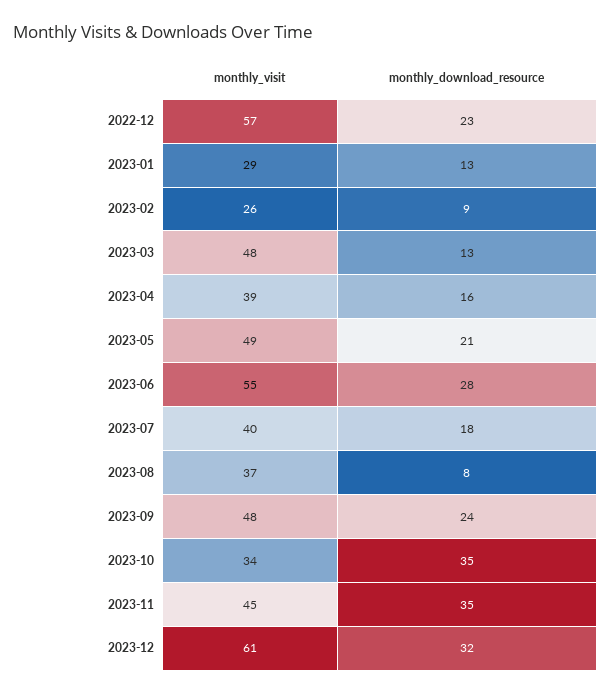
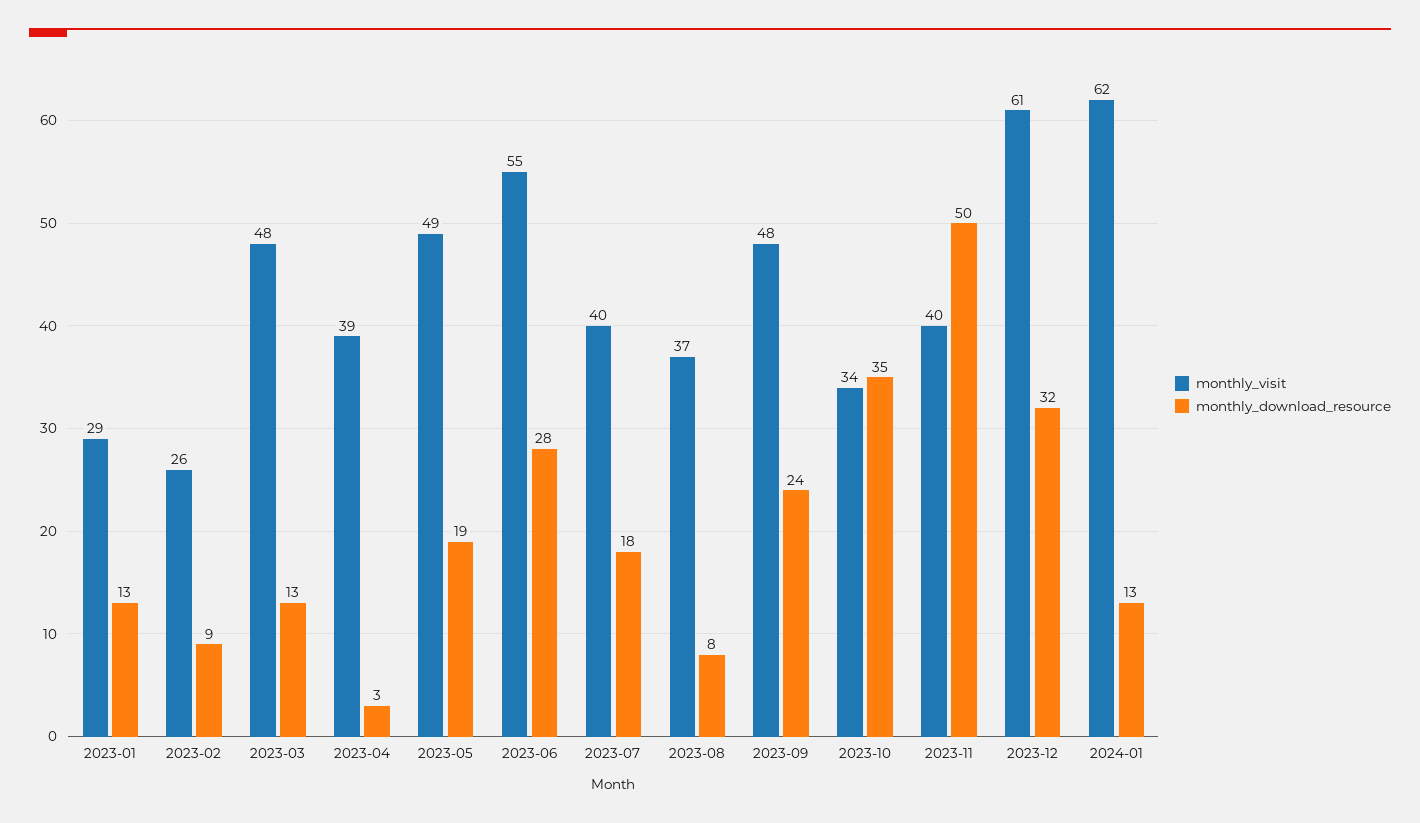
monthly_visit, 2022-12: 57 -> none
monthly_download_resource, 2022-12: 23 -> none
monthly_download_resource, 2023-04: 16 -> 3
monthly_download_resource, 2023-05: 21 -> 19
monthly_visit, 2023-11: 45 -> 40
monthly_download_resource, 2023-11: 35 -> 50
monthly_visit, 2024-01: none -> 62
monthly_download_resource, 2024-01: none -> 13

